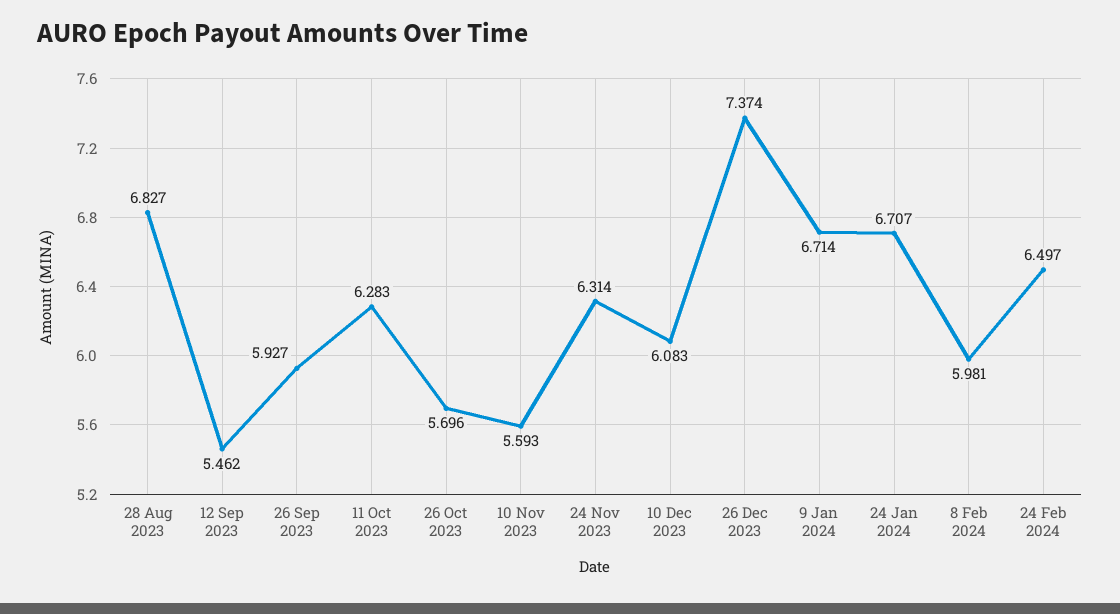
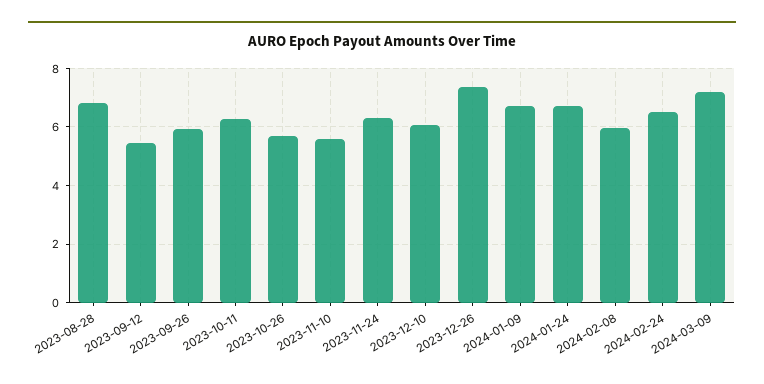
2024-03-09: none -> 7.25

